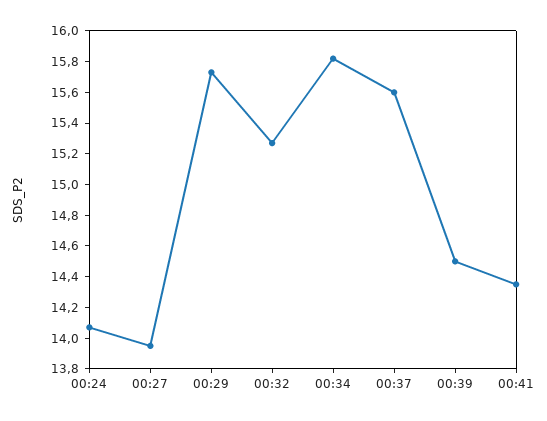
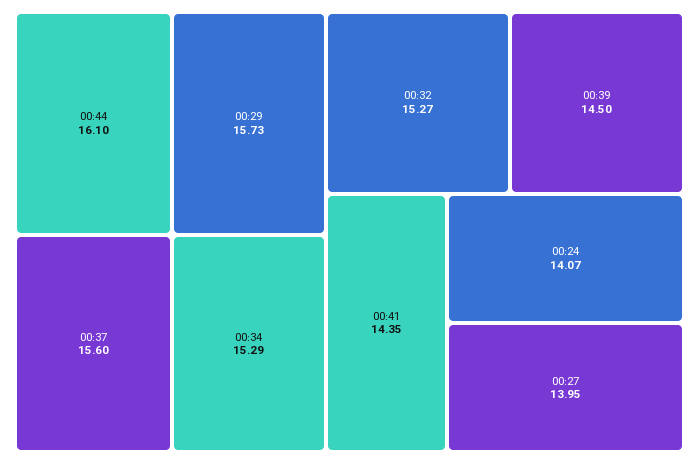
00:34: 15.8 -> 15.29
00:44: none -> 16.1

